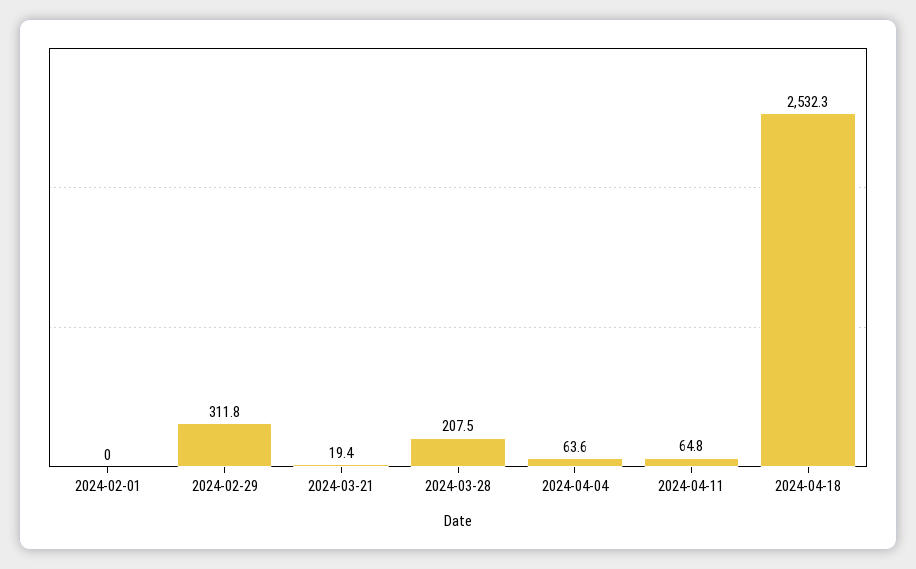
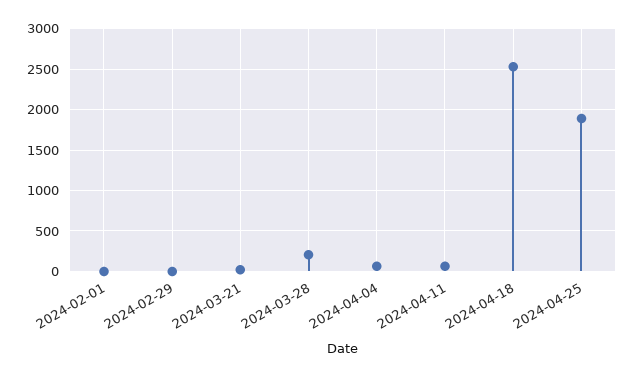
2024-02-29: 311.8 -> 0
2024-04-25: none -> 1900

